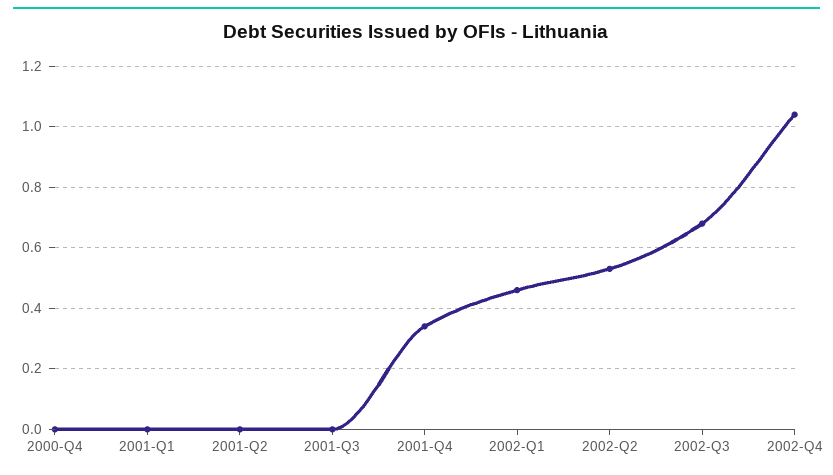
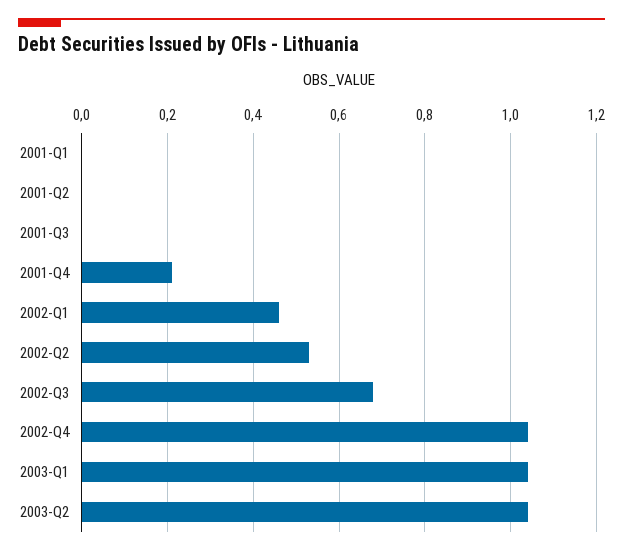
2000-Q4: 0 -> none
2001-Q4: 0.35 -> 0.2
2003-Q1: none -> 1.05
2003-Q2: none -> 1.05

